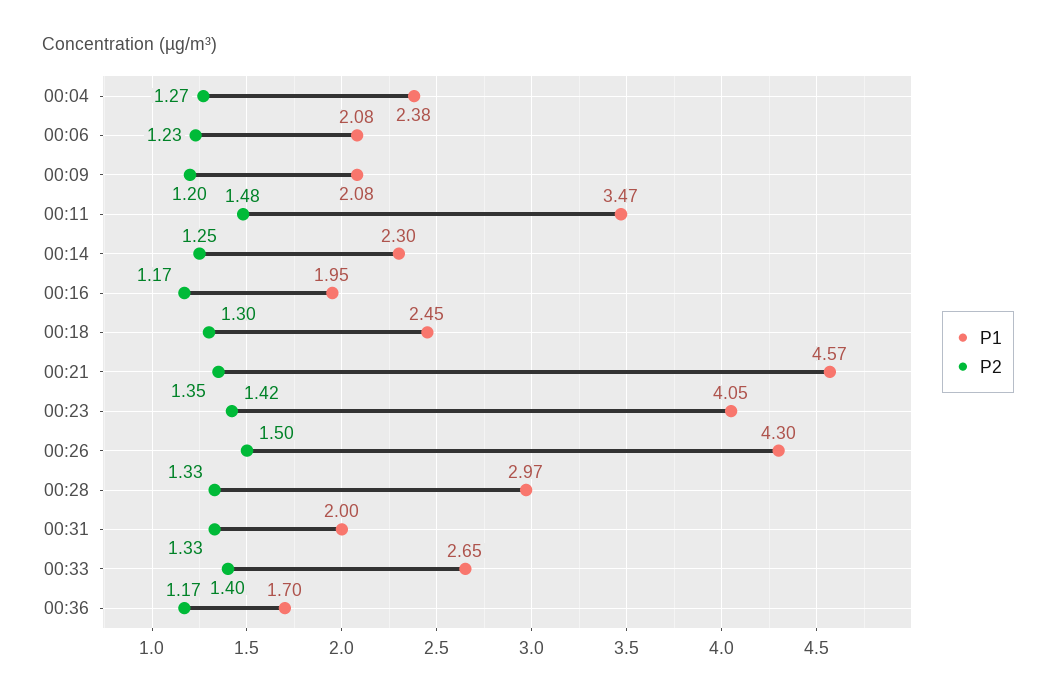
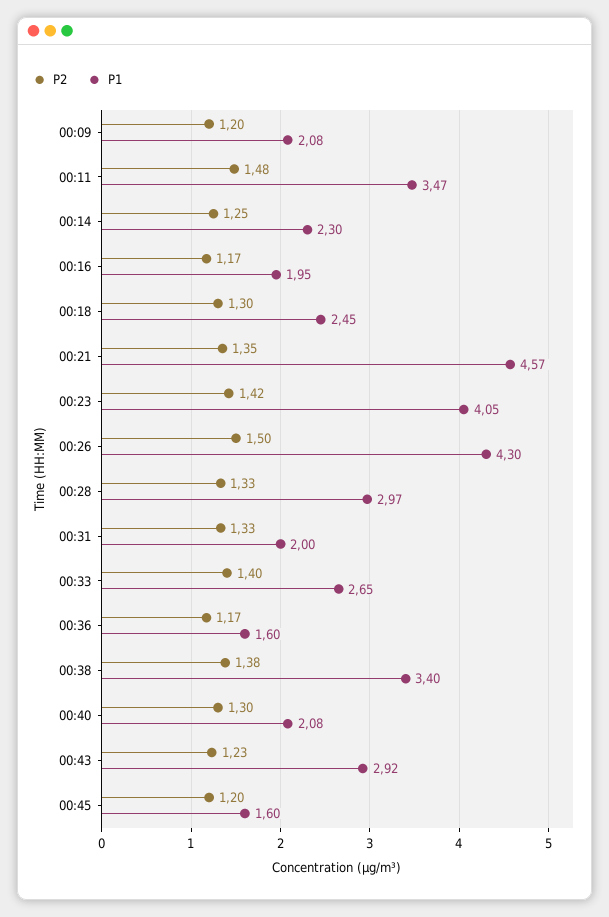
P1, 00:04: 2.38 -> none
P2, 00:04: 1.27 -> none
P1, 00:06: 2.08 -> none
P2, 00:06: 1.23 -> none
P1, 00:36: 1.7 -> 1.6
P2, 00:38: none -> 1.38
P1, 00:38: none -> 3.4
P2, 00:40: none -> 1.3
P1, 00:40: none -> 2.08
P2, 00:43: none -> 1.23
P1, 00:43: none -> 2.92
P2, 00:45: none -> 1.2
P1, 00:45: none -> 1.6

